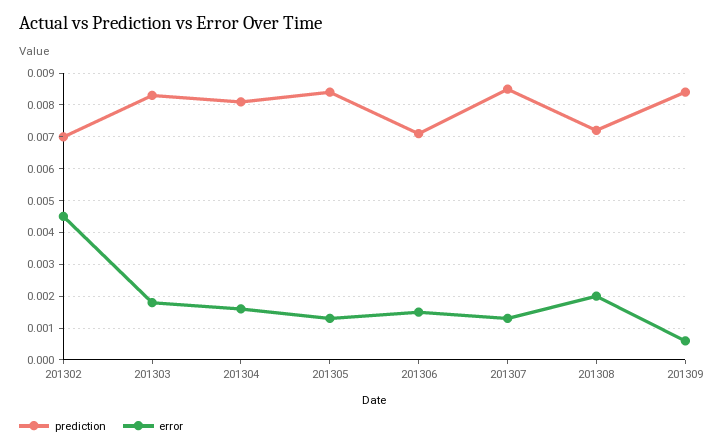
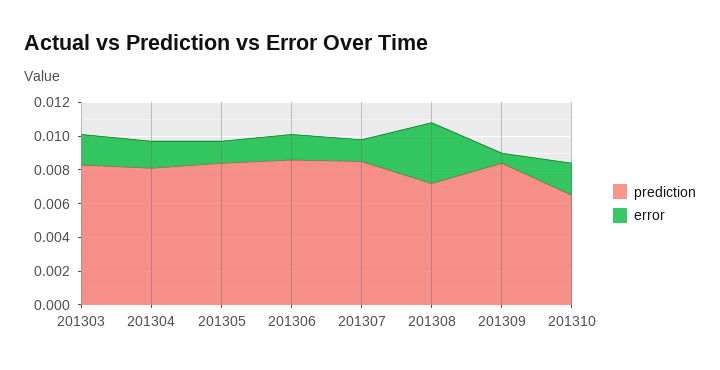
prediction, 201302: 0.007 -> none
error, 201302: 0.0045 -> none
prediction, 201306: 0.007 -> 0.0085
error, 201308: 0.002 -> 0.0035
prediction, 201310: none -> 0.0065
error, 201310: none -> 0.002

